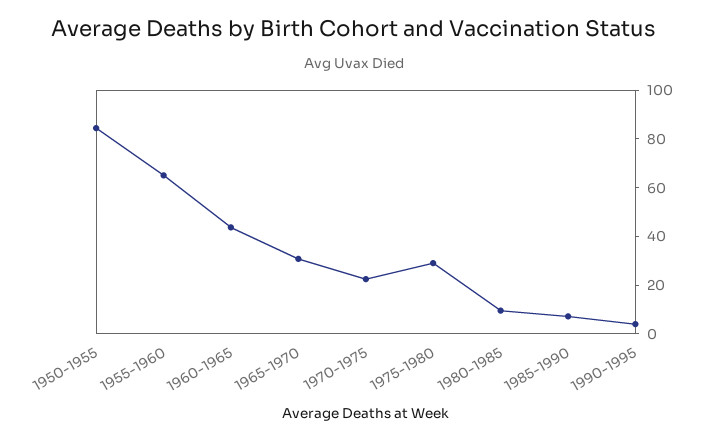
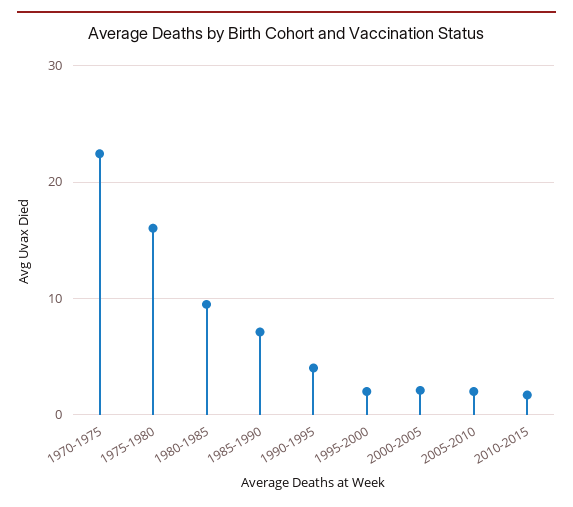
1950-1955: 85 -> none
1955-1960: 65 -> none
1960-1965: 45 -> none
1965-1970: 30 -> none
1975-1980: 30 -> 16
1995-2000: none -> 2
2000-2005: none -> 2
2005-2010: none -> 2
2010-2015: none -> 2

